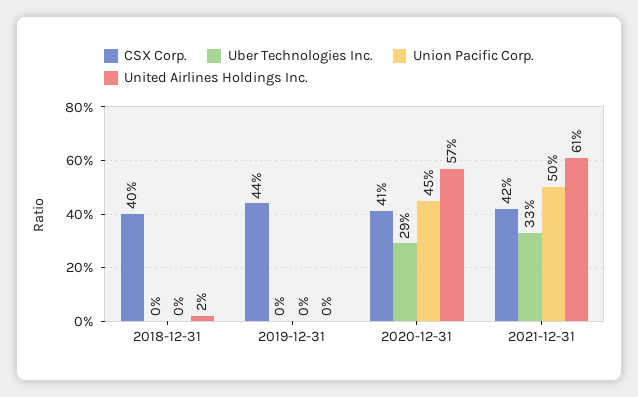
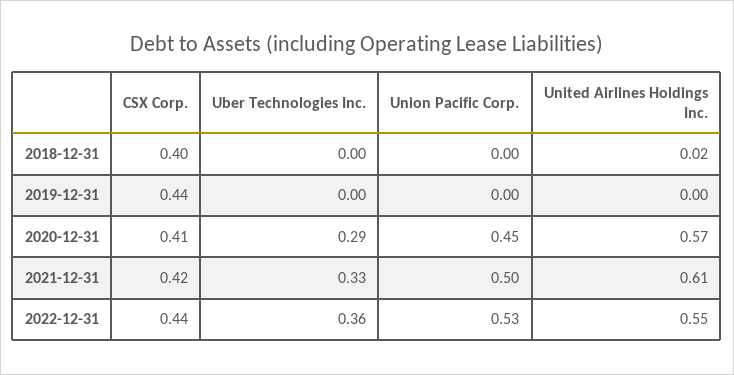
CSX Corp., 2022-12-31: none -> 0.44
Uber Technologies Inc., 2022-12-31: none -> 0.36
Union Pacific Corp., 2022-12-31: none -> 0.53
United Airlines Holdings Inc., 2022-12-31: none -> 0.55

